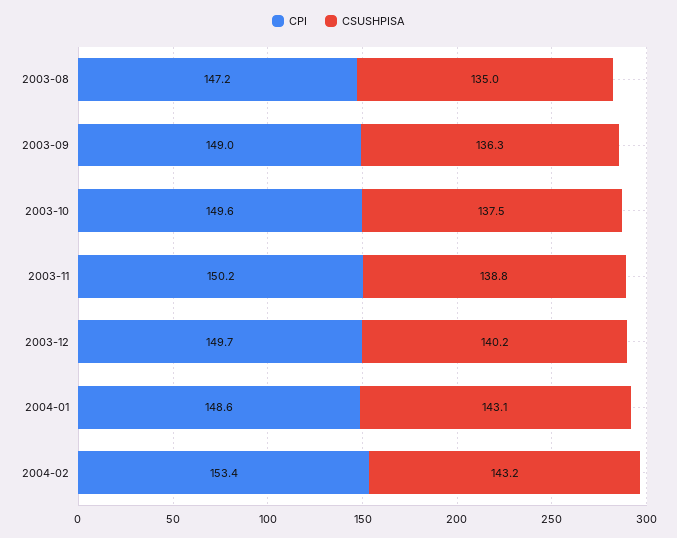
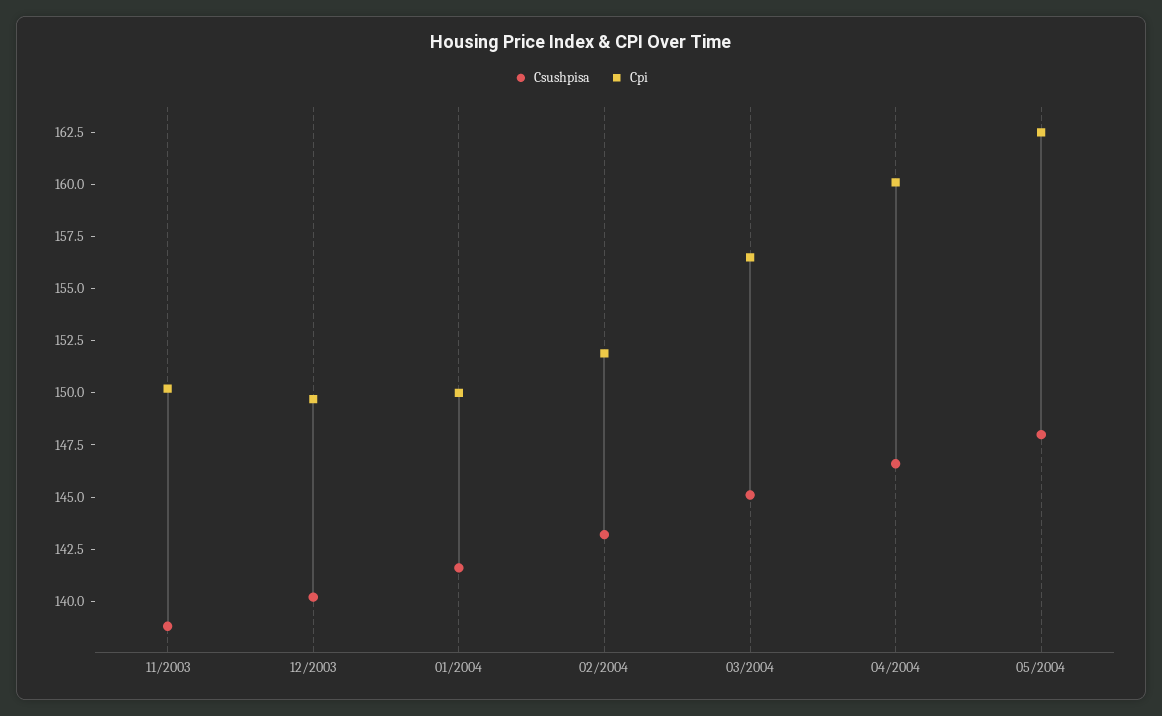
CPI, 2003-08: 147.2 -> none
CSUSHPISA, 2003-08: 135 -> none
CPI, 2003-09: 149 -> none
CSUSHPISA, 2003-09: 136.3 -> none
CPI, 2003-10: 149.6 -> none
CSUSHPISA, 2003-10: 137.5 -> none
CPI, 2004-01: 148.6 -> 150
CSUSHPISA, 2004-01: 143.1 -> 141.5
CPI, 2004-02: 153.4 -> 152
CSUSHPISA, 03/2004: none -> 145
CPI, 03/2004: none -> 156.5
CSUSHPISA, 04/2004: none -> 146.5
CPI, 04/2004: none -> 160
CSUSHPISA, 05/2004: none -> 148
CPI, 05/2004: none -> 162.5

